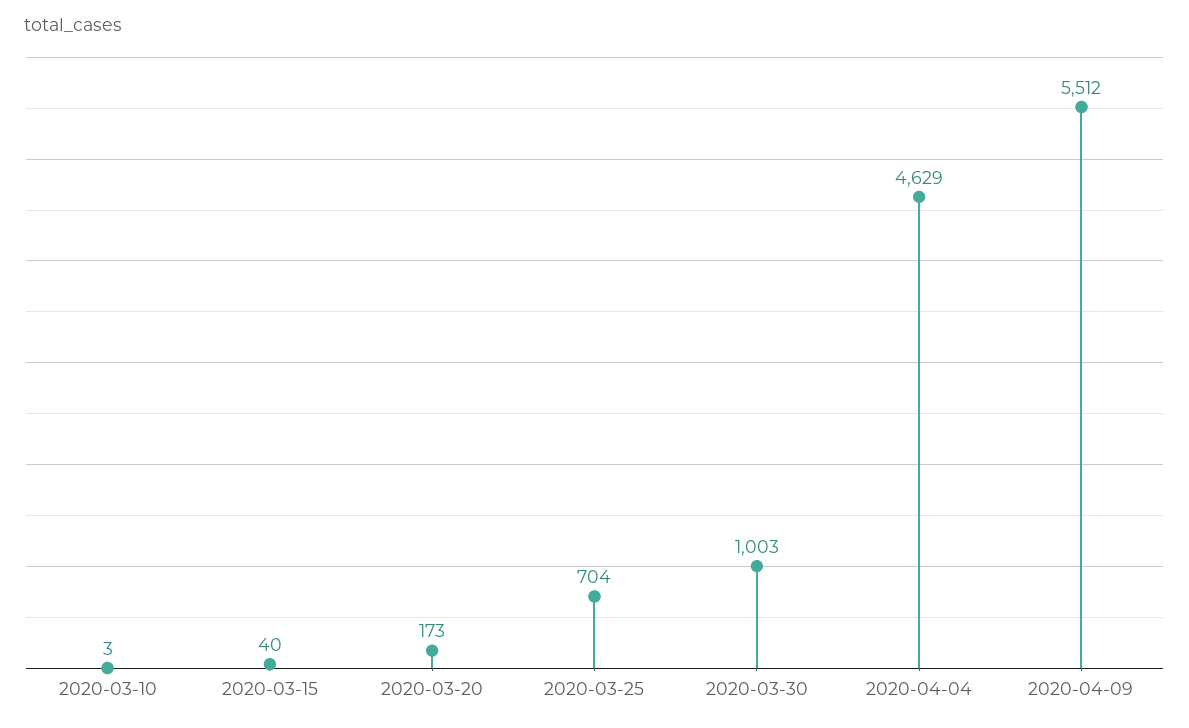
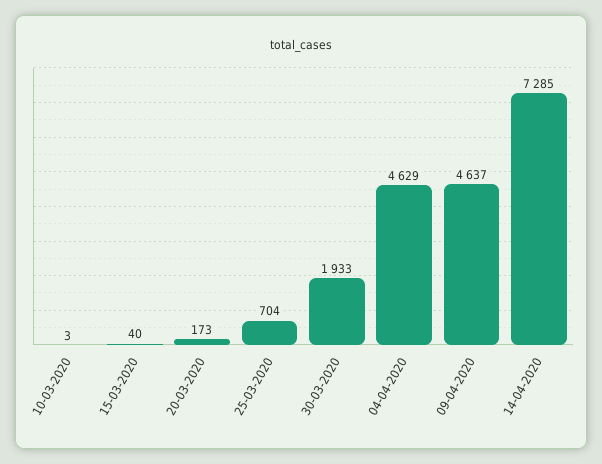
2020-03-30: 1003 -> 1933
2020-04-09: 5512 -> 4637
14-04-2020: none -> 7285

